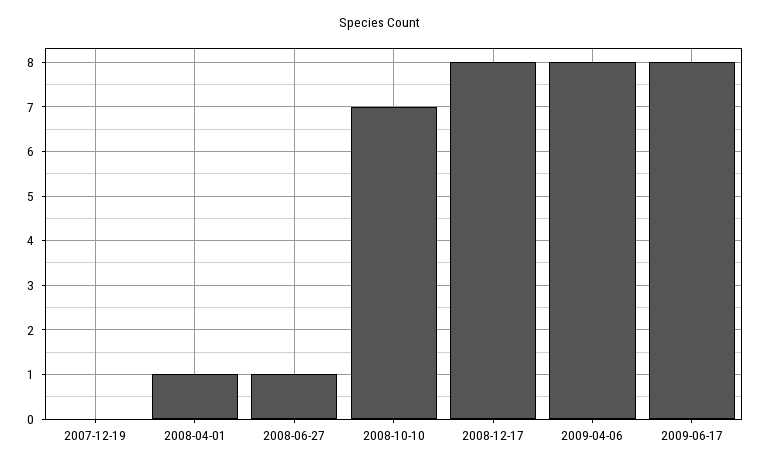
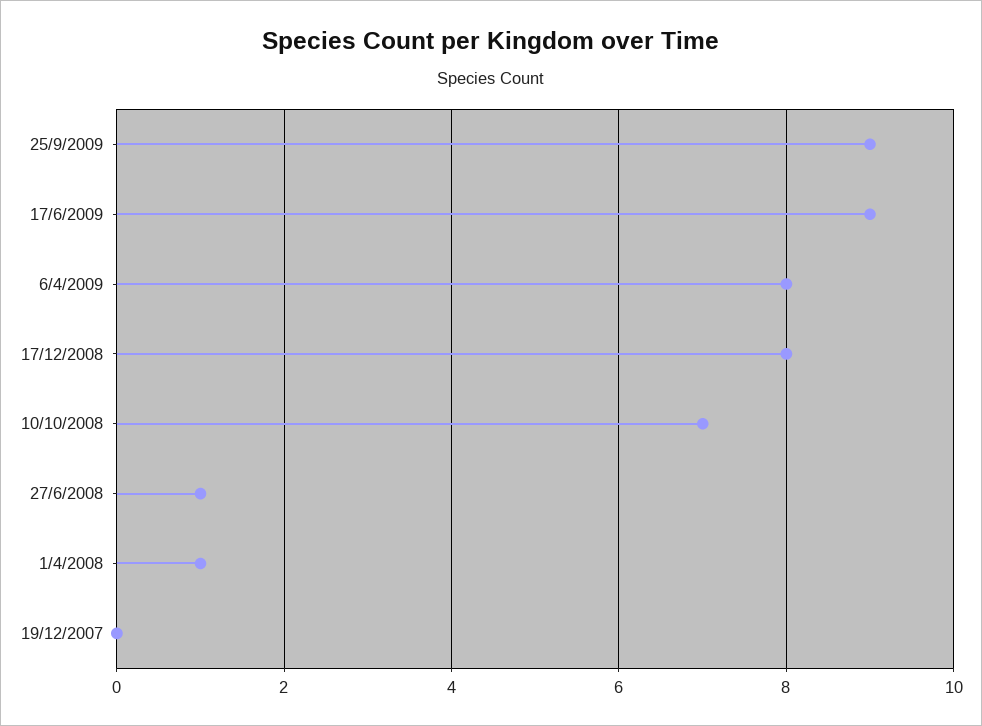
2009-06-17: 8 -> 9
25/9/2009: none -> 9

